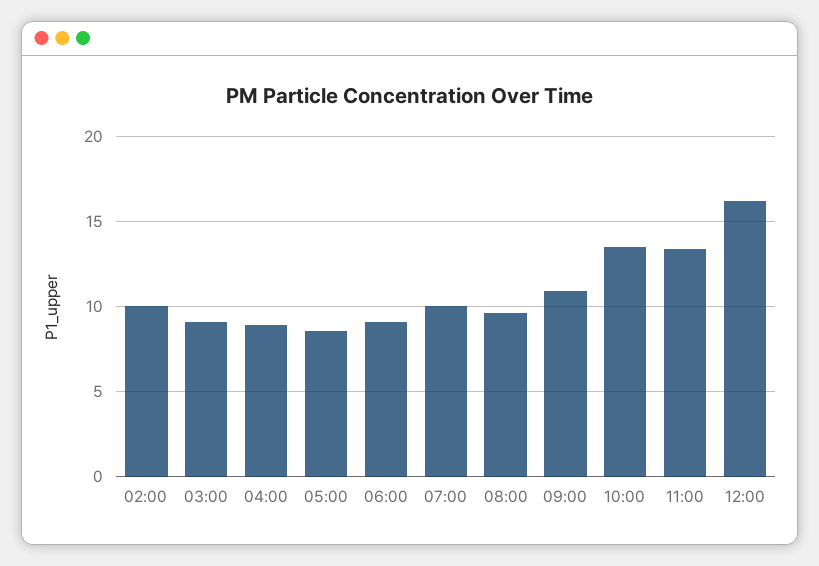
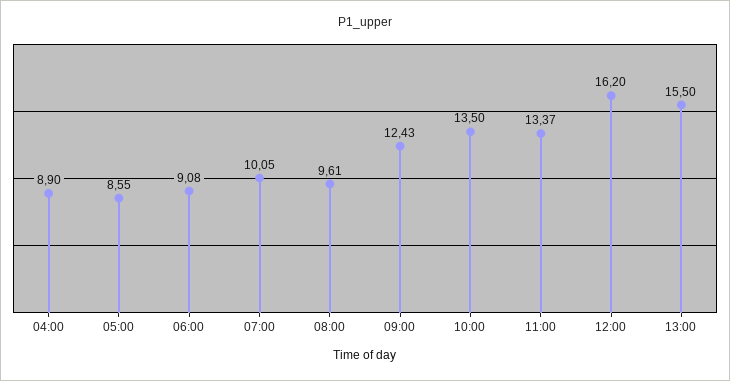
02:00: 10 -> none
03:00: 9 -> none
09:00: 11 -> 12.43
13:00: none -> 15.5

